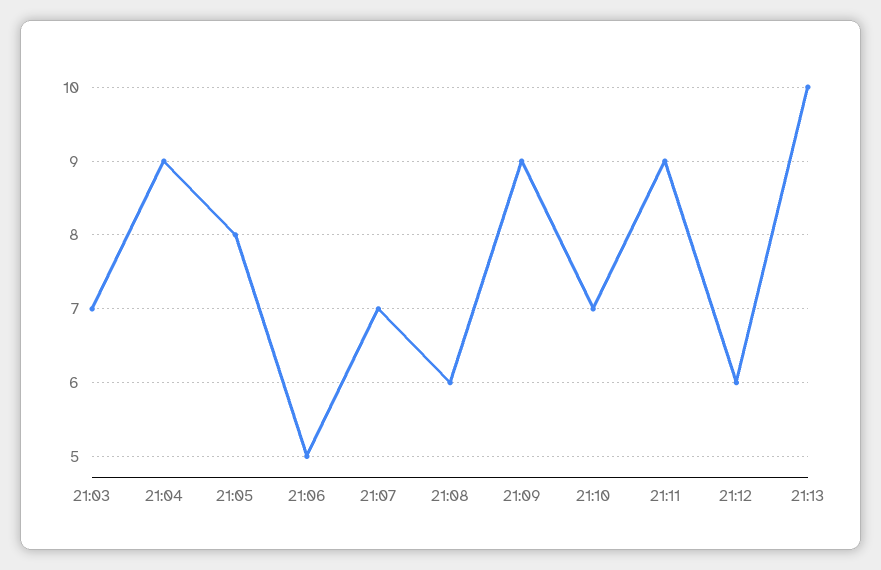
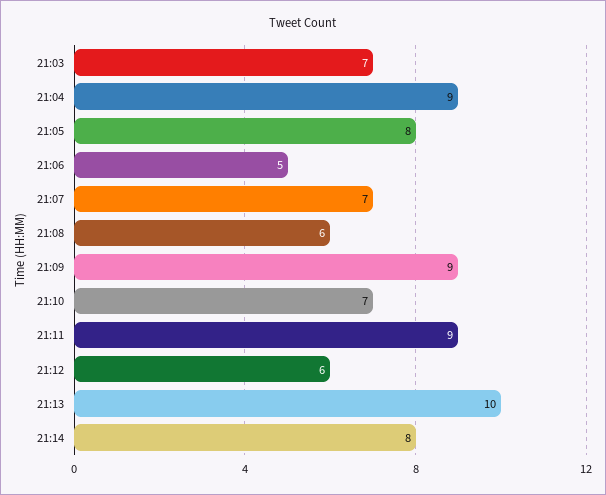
21:14: none -> 8

